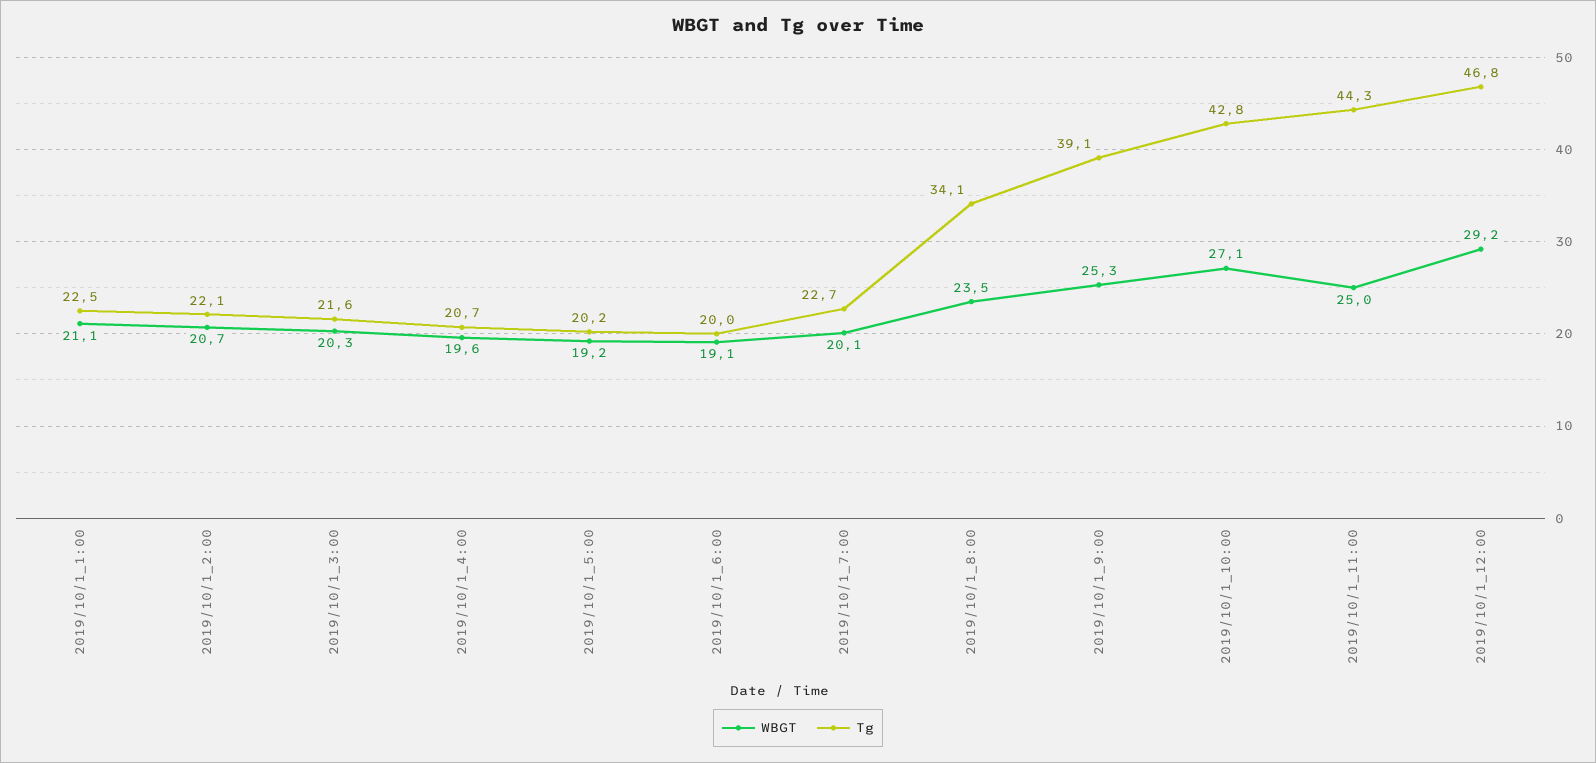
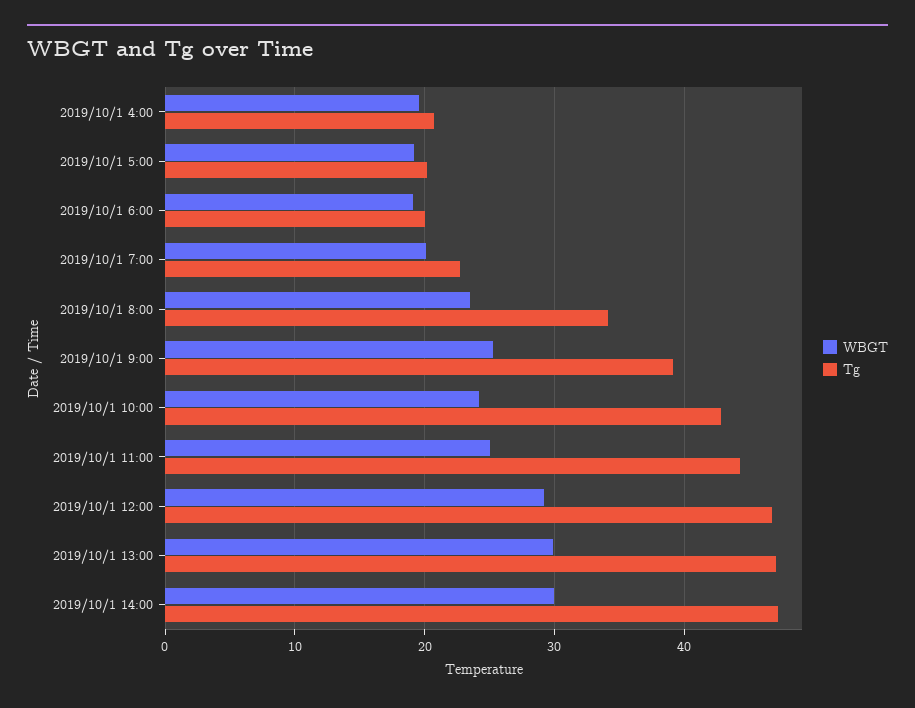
WBGT, 2019/10/1_1:00: 21.1 -> none
Tg, 2019/10/1_1:00: 22.5 -> none
WBGT, 2019/10/1_2:00: 20.7 -> none
Tg, 2019/10/1_2:00: 22.1 -> none
WBGT, 2019/10/1_3:00: 20.3 -> none
Tg, 2019/10/1_3:00: 21.6 -> none
WBGT, 2019/10/1_10:00: 27.1 -> 24
WBGT, 2019/10/1 13:00: none -> 30
Tg, 2019/10/1 13:00: none -> 47
WBGT, 2019/10/1 14:00: none -> 30
Tg, 2019/10/1 14:00: none -> 47

